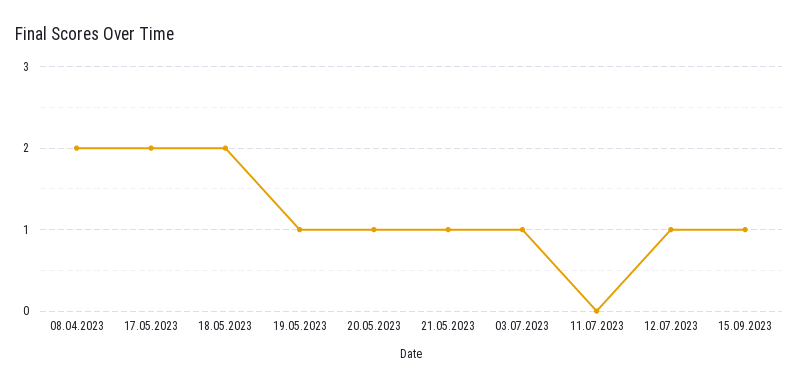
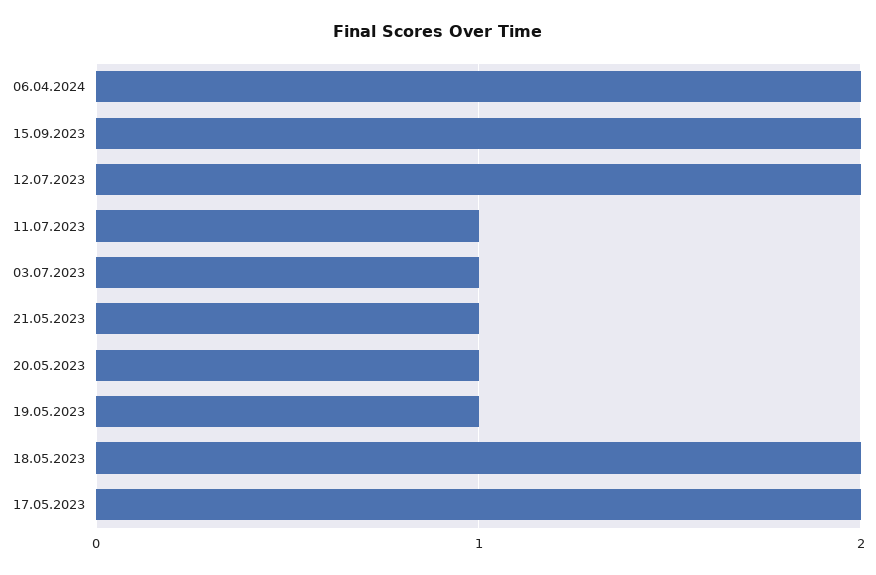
08.04.2023: 2 -> none
11.07.2023: 0 -> 1
12.07.2023: 1 -> 2
15.09.2023: 1 -> 2
06.04.2024: none -> 2

